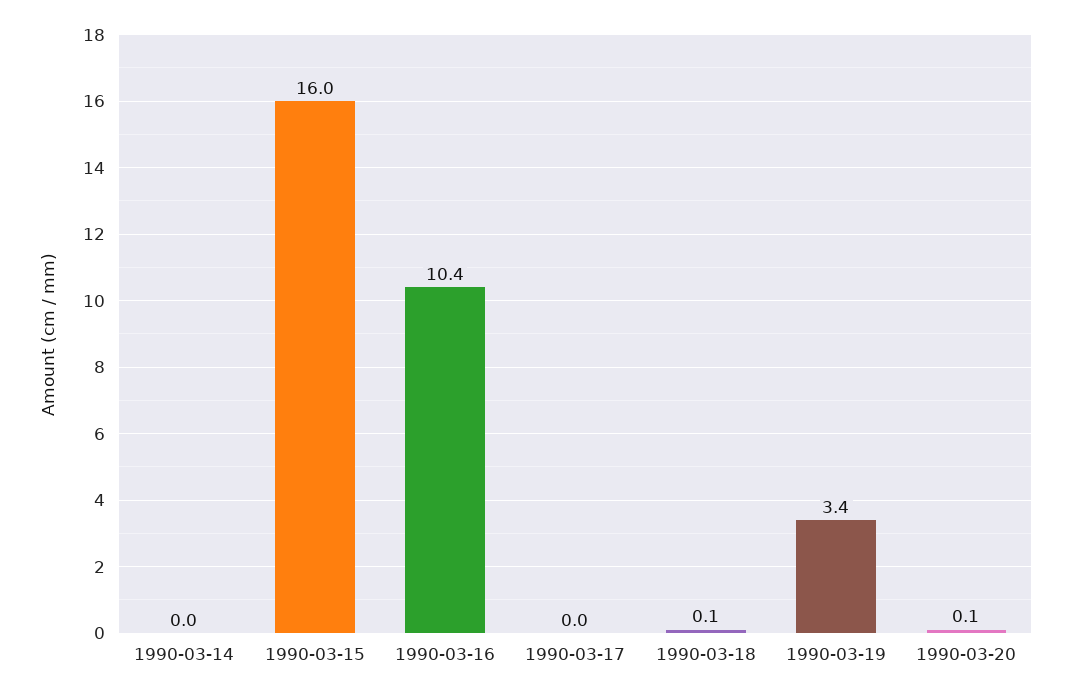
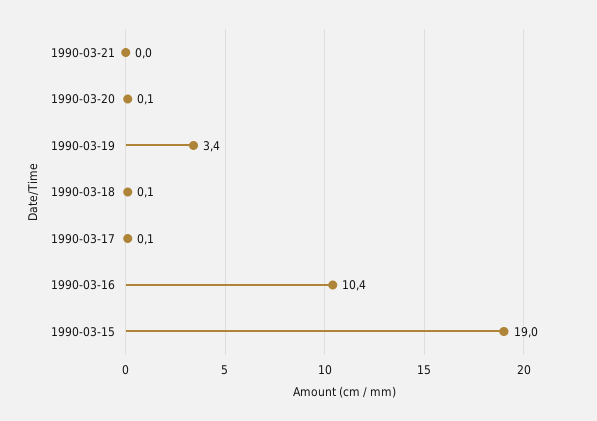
1990-03-14: 0 -> none
1990-03-15: 16 -> 19
1990-03-17: 0 -> 0.1
1990-03-21: none -> 0

